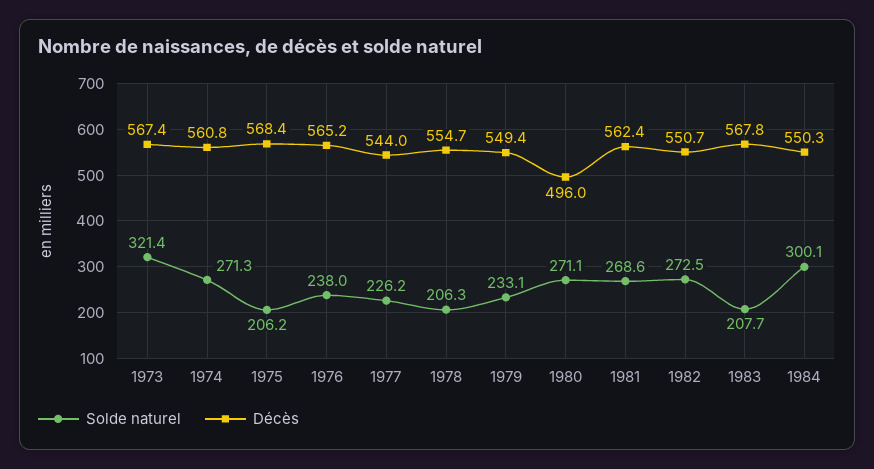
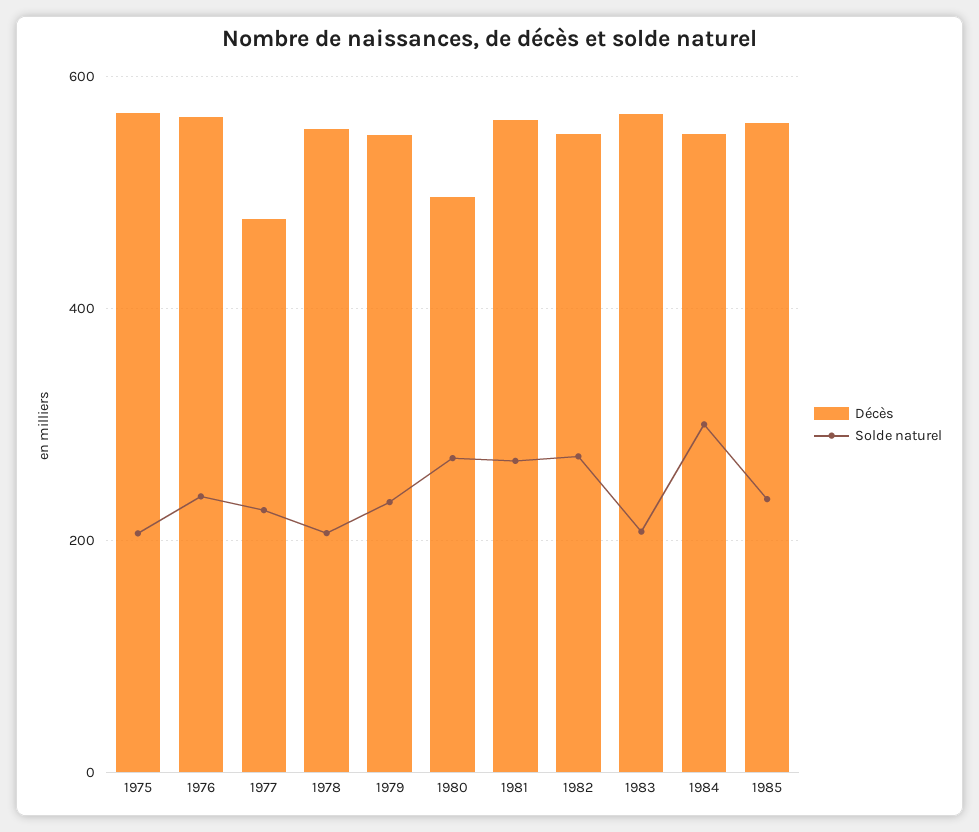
Solde naturel, 1973: 321.4 -> none
Décès, 1973: 567.4 -> none
Solde naturel, 1974: 271.3 -> none
Décès, 1974: 560.8 -> none
Décès, 1977: 544 -> 480
Décès, 1985: none -> 560
Solde naturel, 1985: none -> 240

